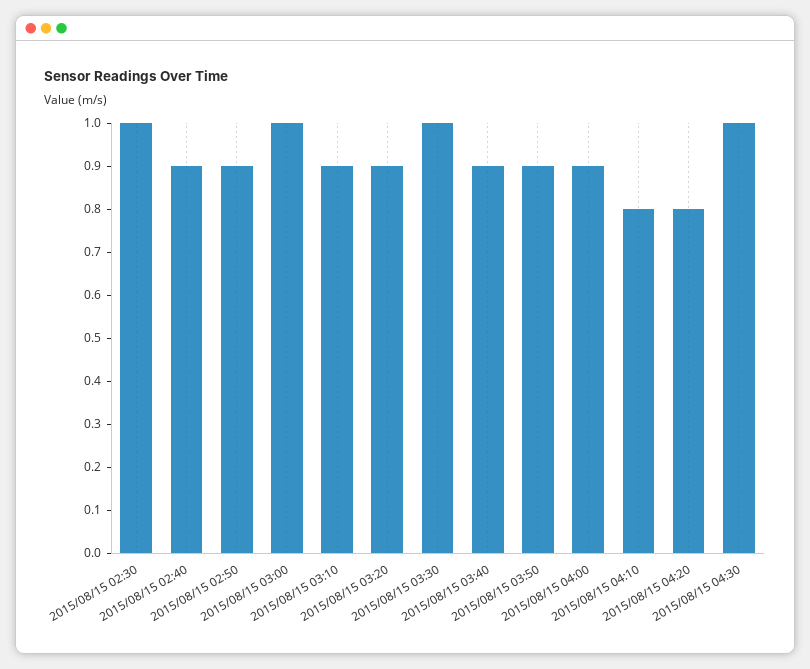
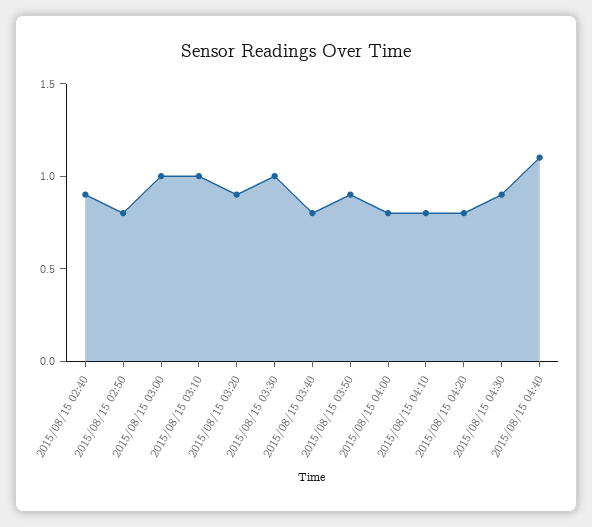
2015/08/15 02:30: 1 -> none
2015/08/15 02:50: 0.9 -> 0.8
2015/08/15 03:10: 0.9 -> 1
2015/08/15 03:40: 0.9 -> 0.8
2015/08/15 04:00: 0.9 -> 0.8
2015/08/15 04:30: 1 -> 0.9
2015/08/15 04:40: none -> 1.1

